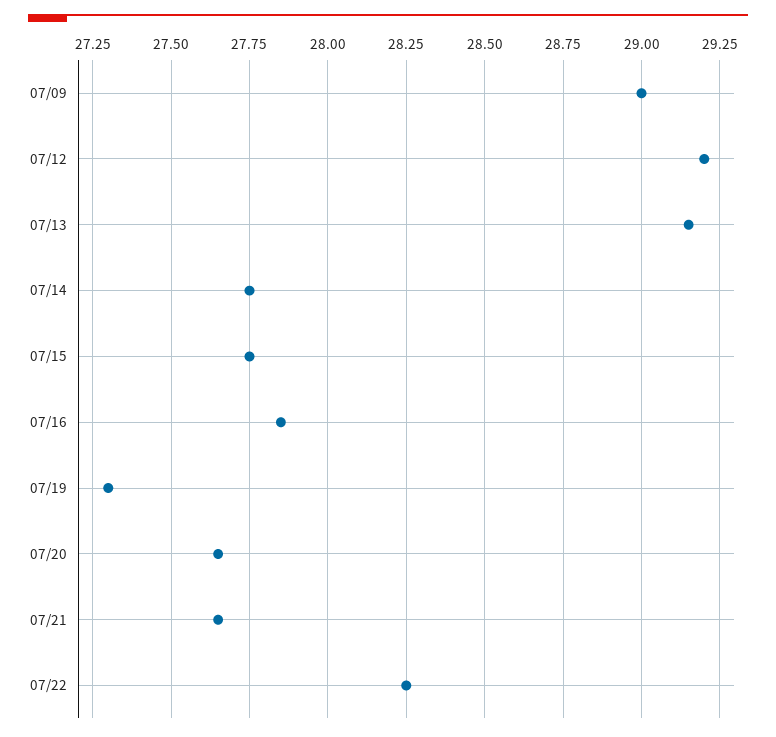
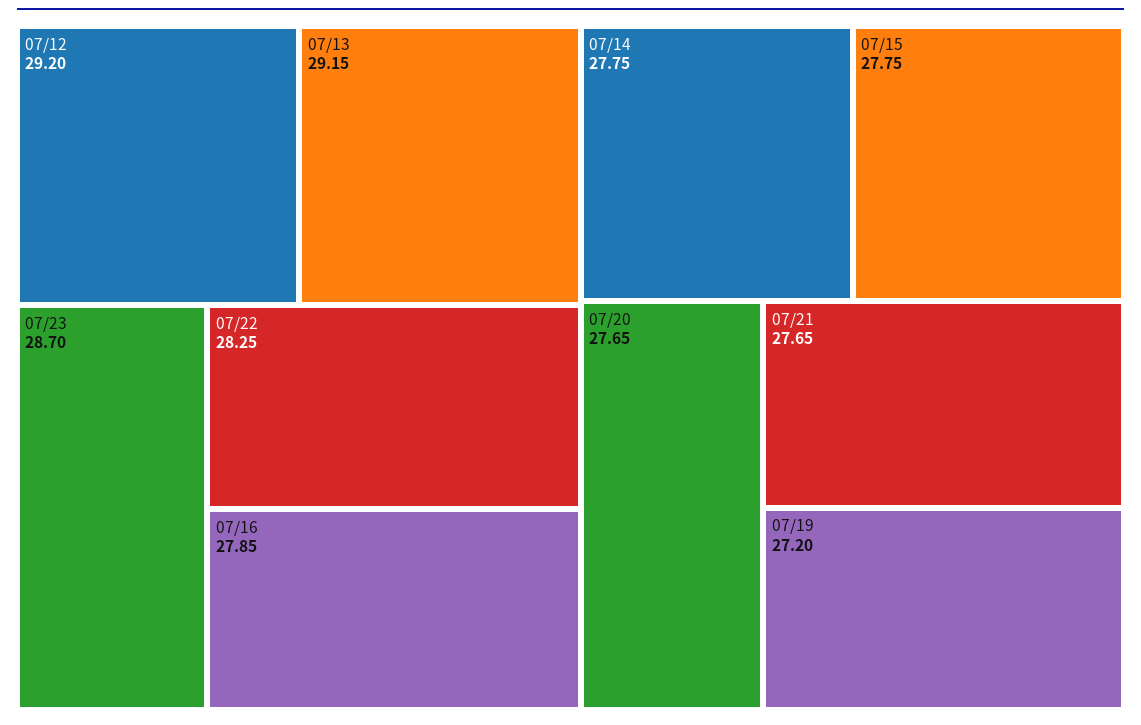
07/09: 29 -> none
07/19: 27.3 -> 27.2
07/23: none -> 28.7

